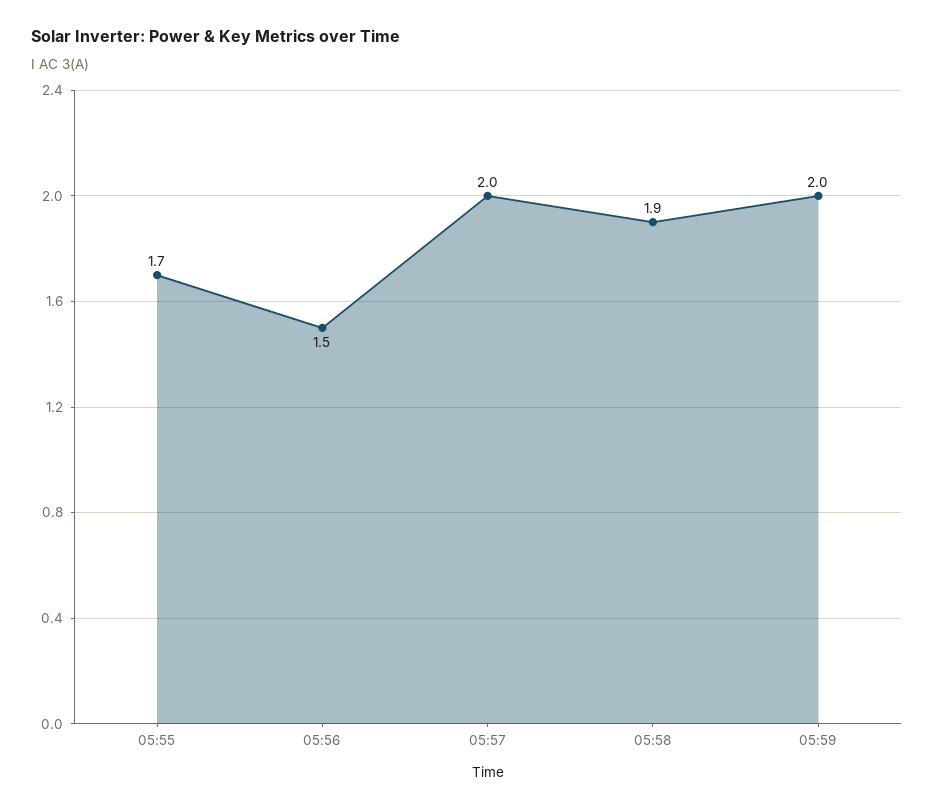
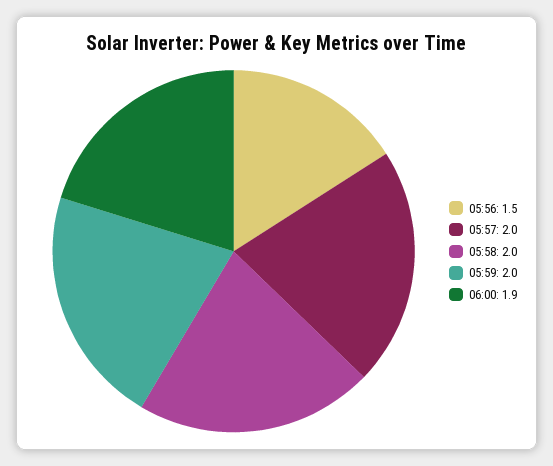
05:55: 1.7 -> none
05:58: 1.9 -> 2
06:00: none -> 1.9

